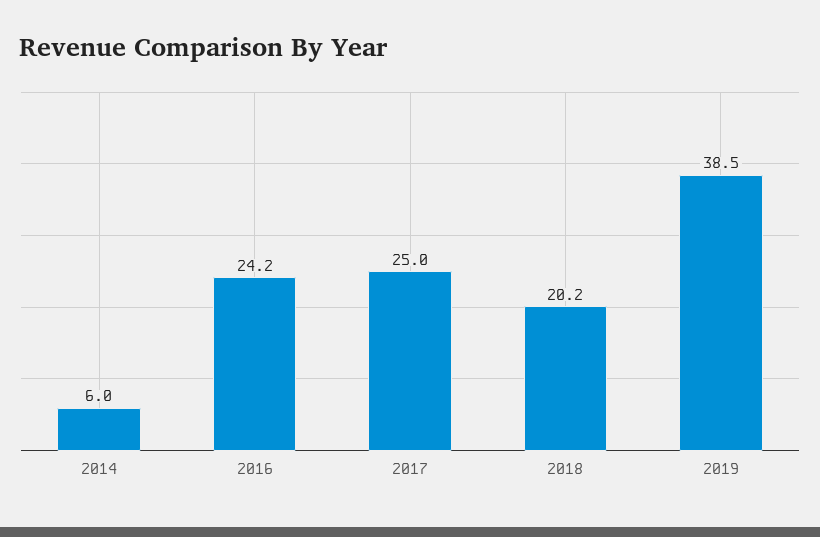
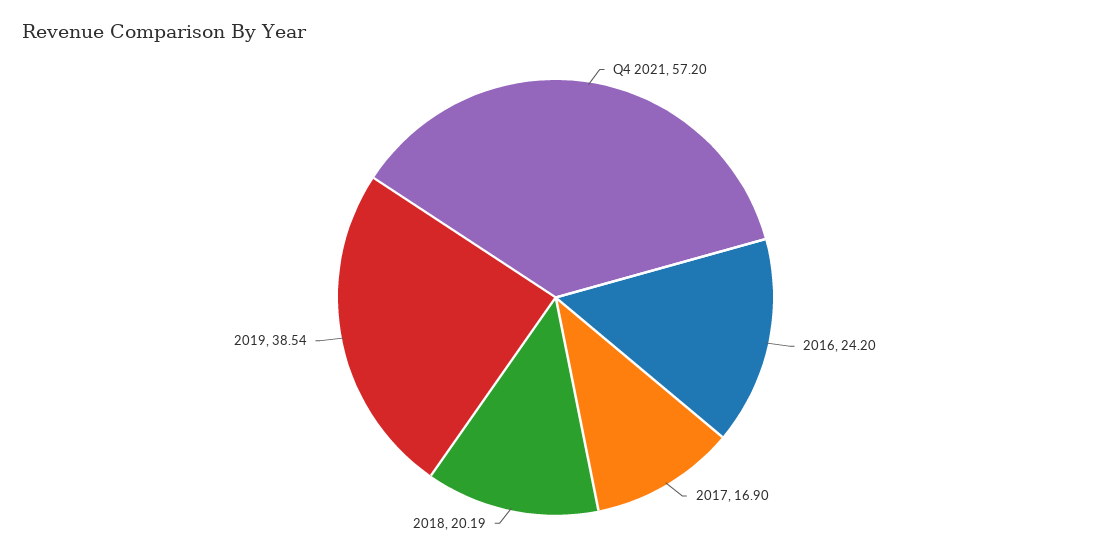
2014: 6 -> none
2017: 25 -> 16.9
Q4 2021: none -> 57.2

